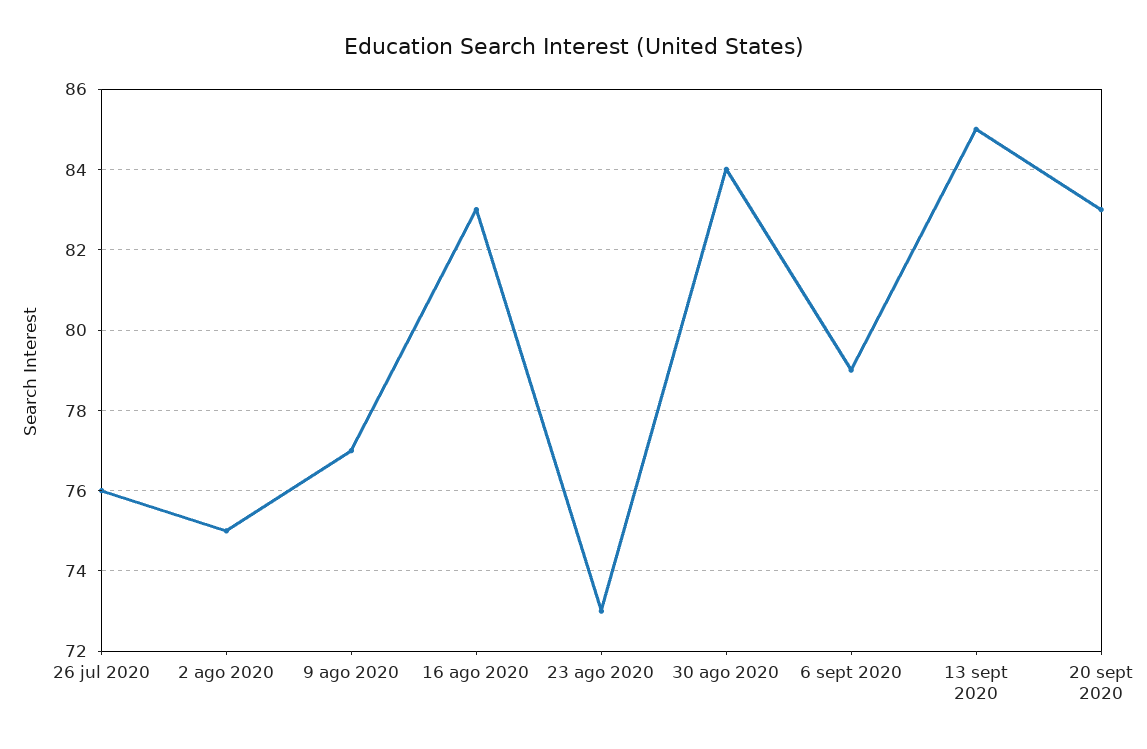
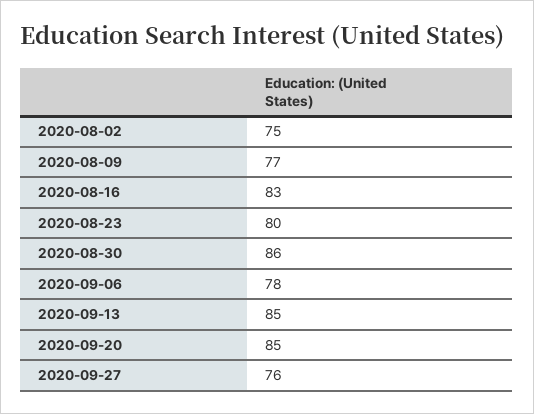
26 jul 2020: 76 -> none
23 ago 2020: 73 -> 80
30 ago 2020: 84 -> 86
6 sept 2020: 79 -> 78
20 sept 2020: 83 -> 85
2020-09-27: none -> 76

